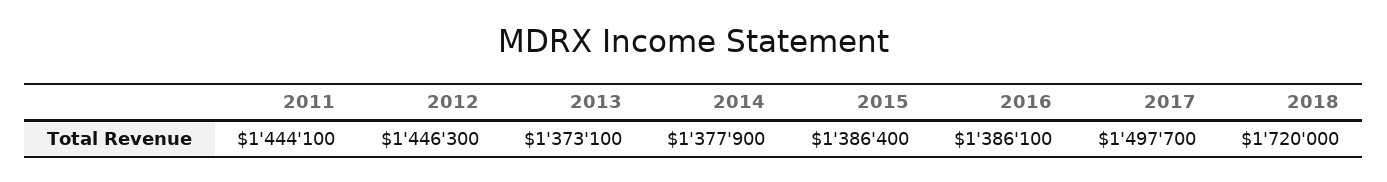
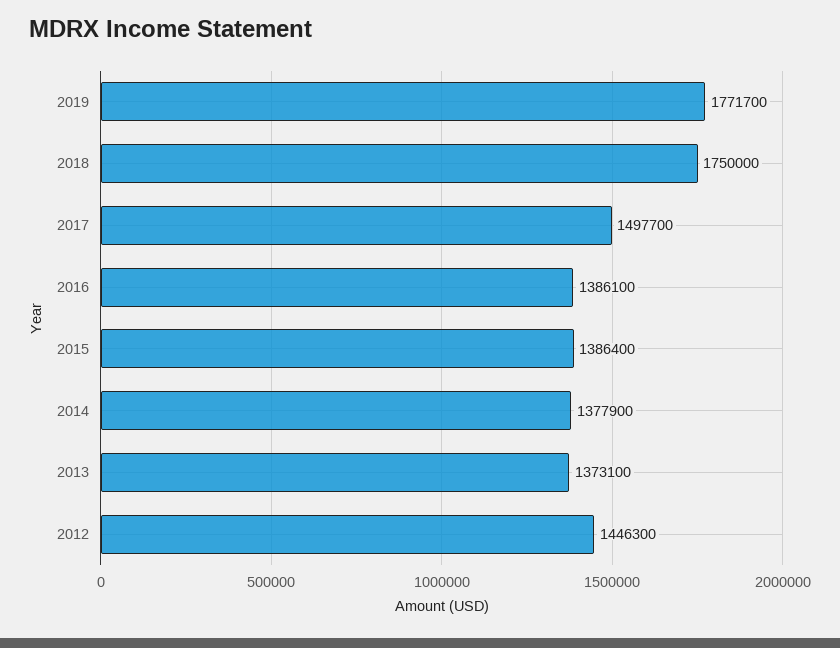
2011: 1444100 -> none
2018: 1720000 -> 1750000
2019: none -> 1771700

